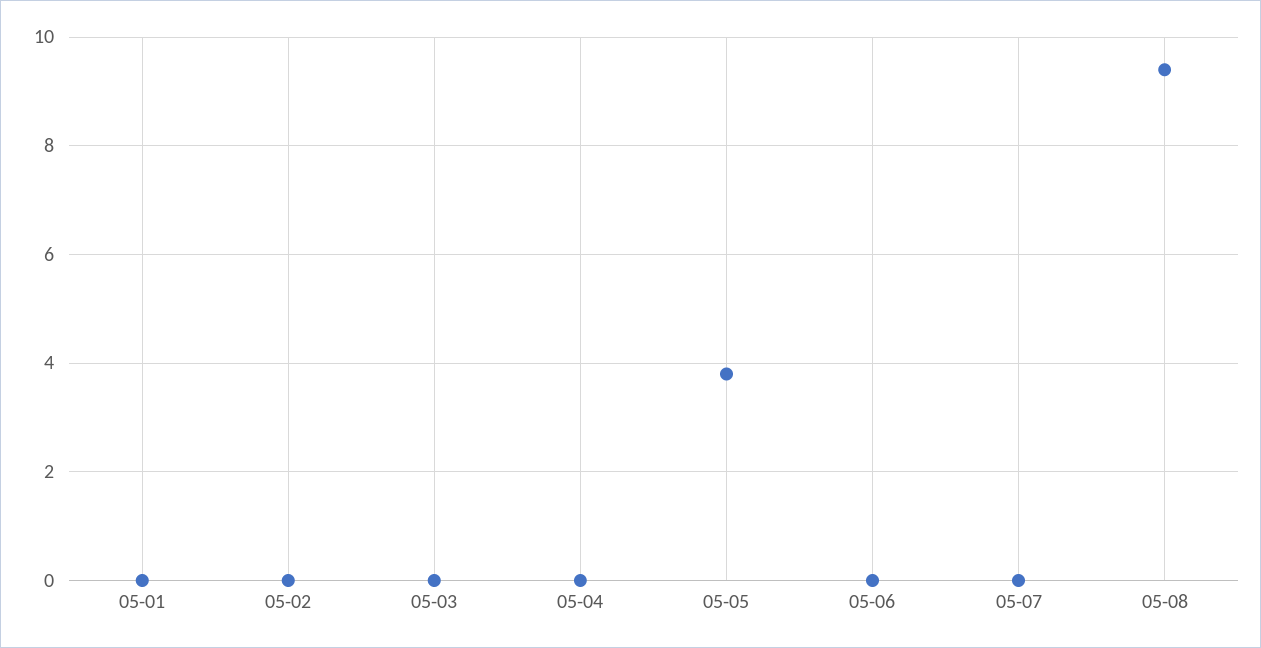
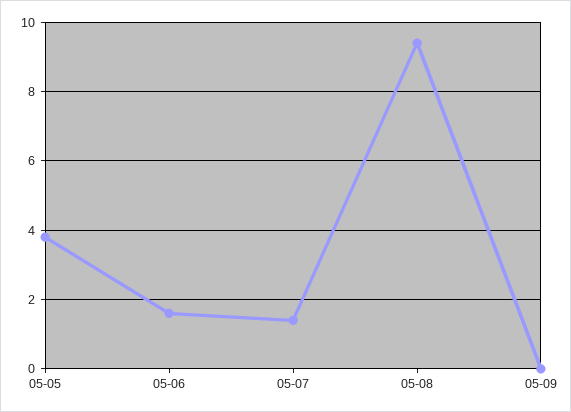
05-01: 0 -> none
05-02: 0 -> none
05-03: 0 -> none
05-04: 0 -> none
05-06: 0 -> 1.5
05-07: 0 -> 1.5
05-09: none -> 0

